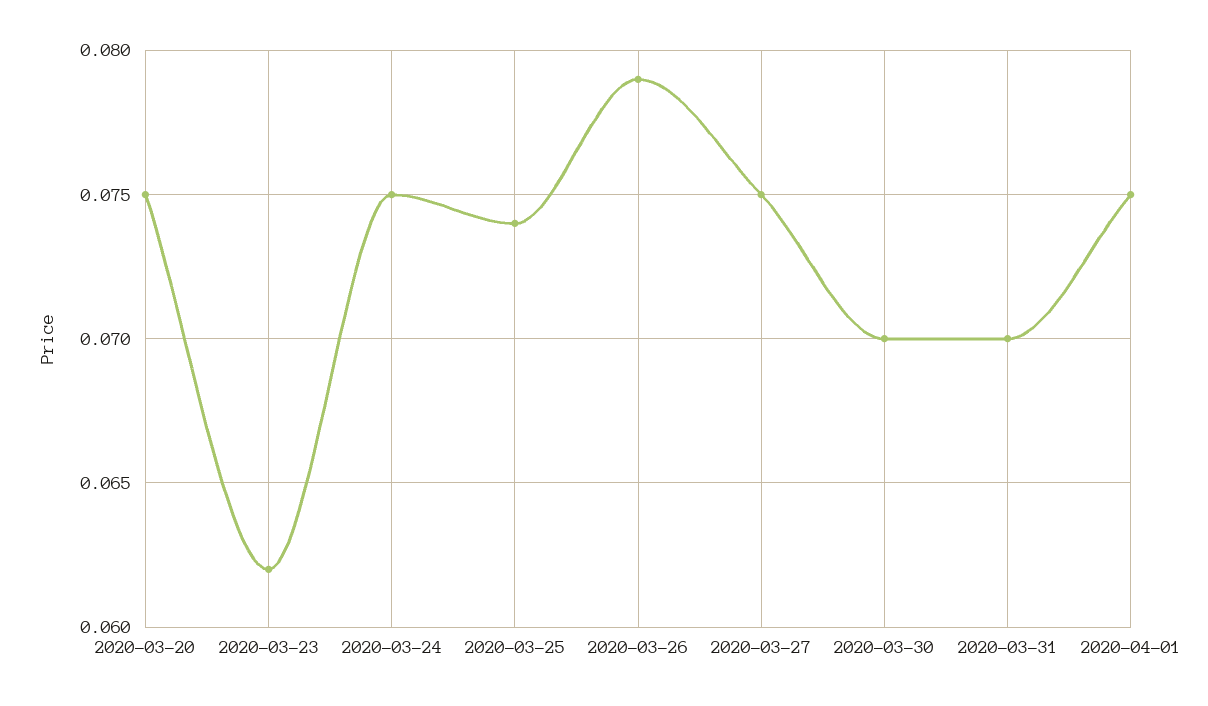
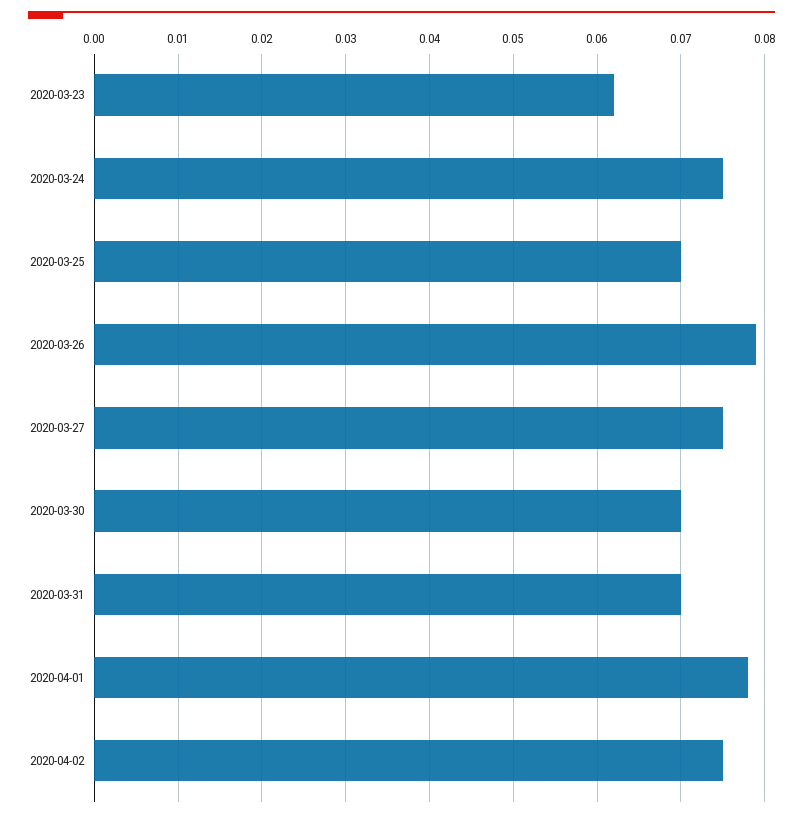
2020-03-20: 0.075 -> none
2020-03-25: 0.074 -> 0.07
2020-04-01: 0.075 -> 0.078
2020-04-02: none -> 0.075

